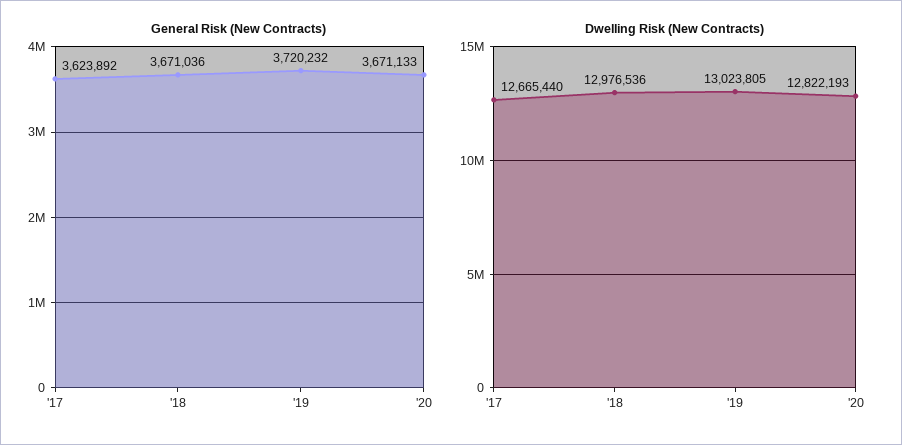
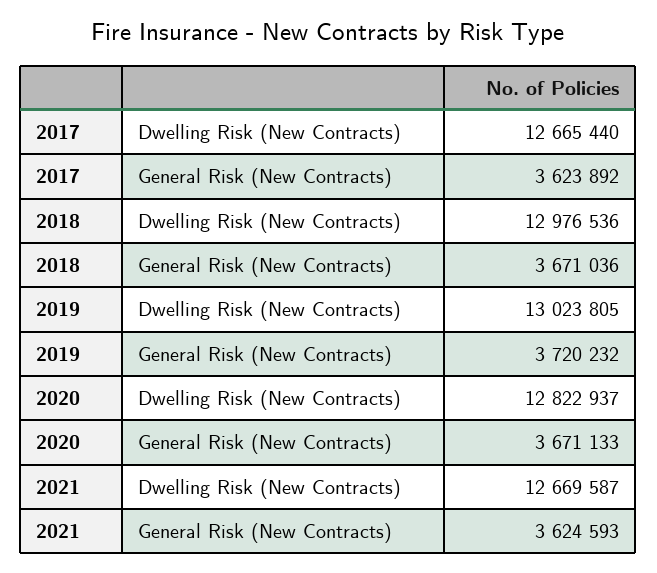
Dwelling Risk (New Contracts), '20: 12822193 -> 12822937
Dwelling Risk (New Contracts), 2021: none -> 12669587
General Risk (New Contracts), 2021: none -> 3624593

